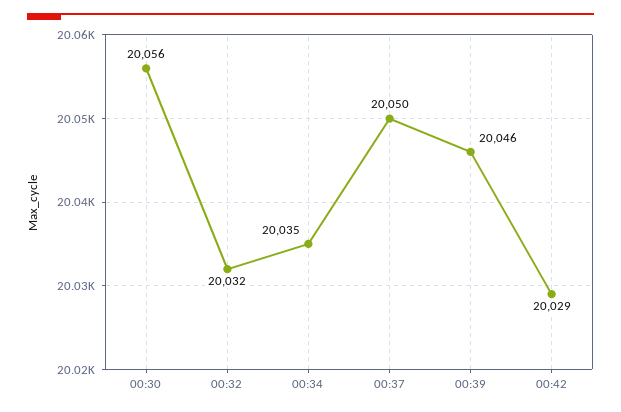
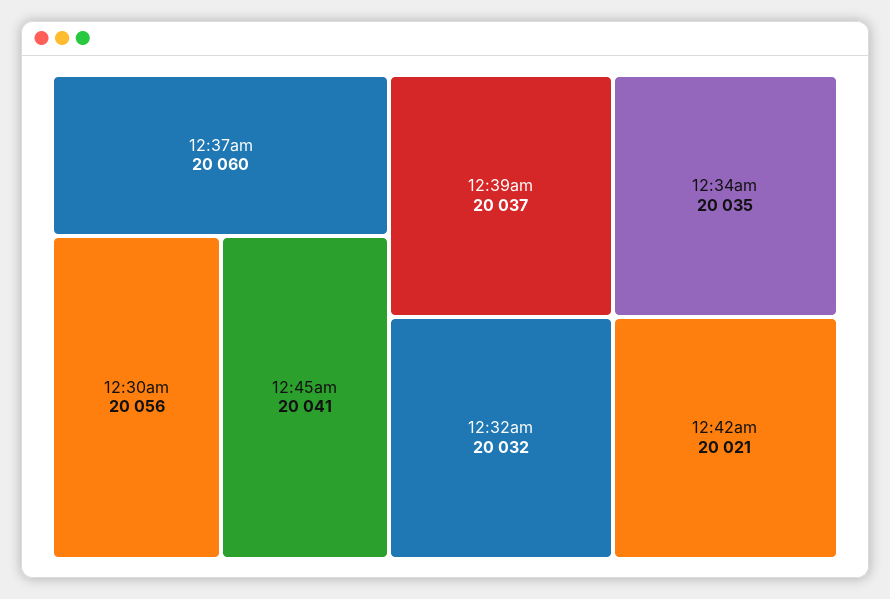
00:37: 20050 -> 20060
00:39: 20046 -> 20037
00:42: 20029 -> 20021
12:45am: none -> 20041

